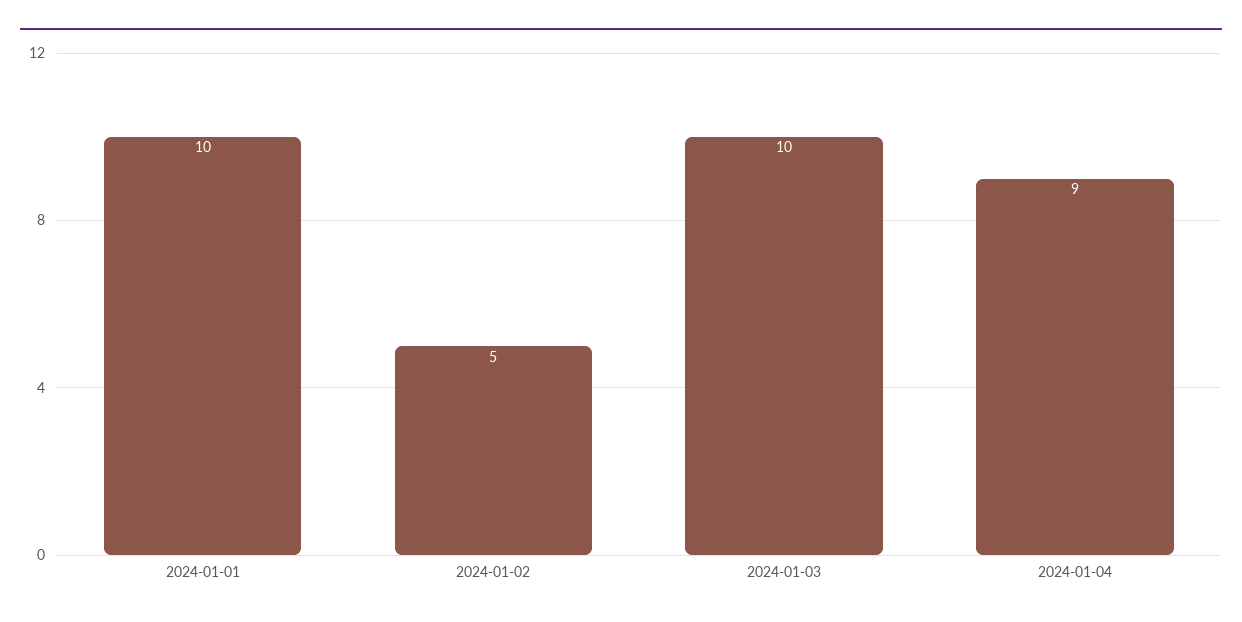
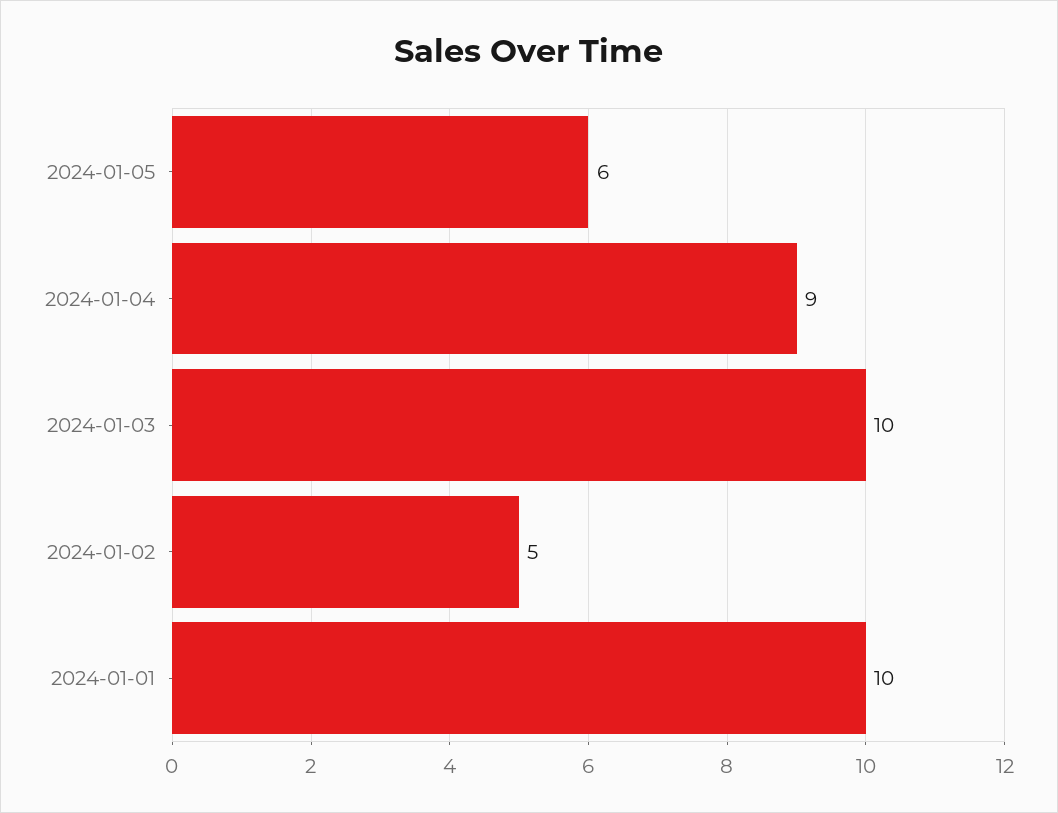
2024-01-05: none -> 6

